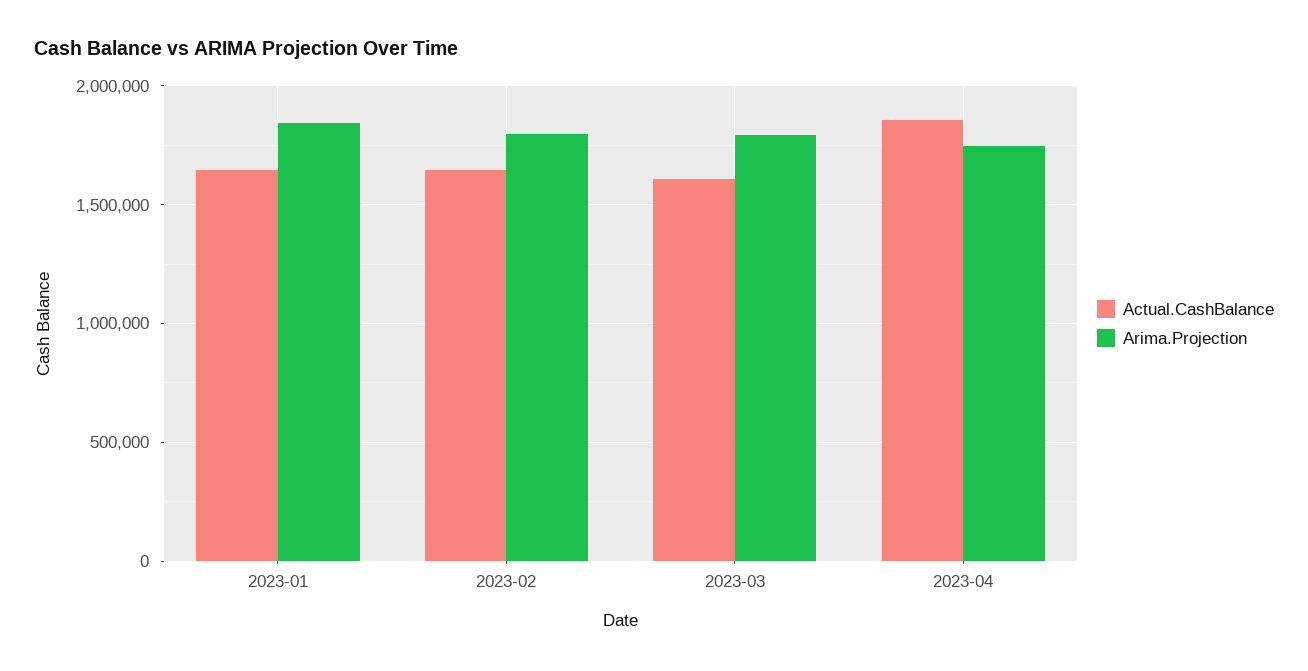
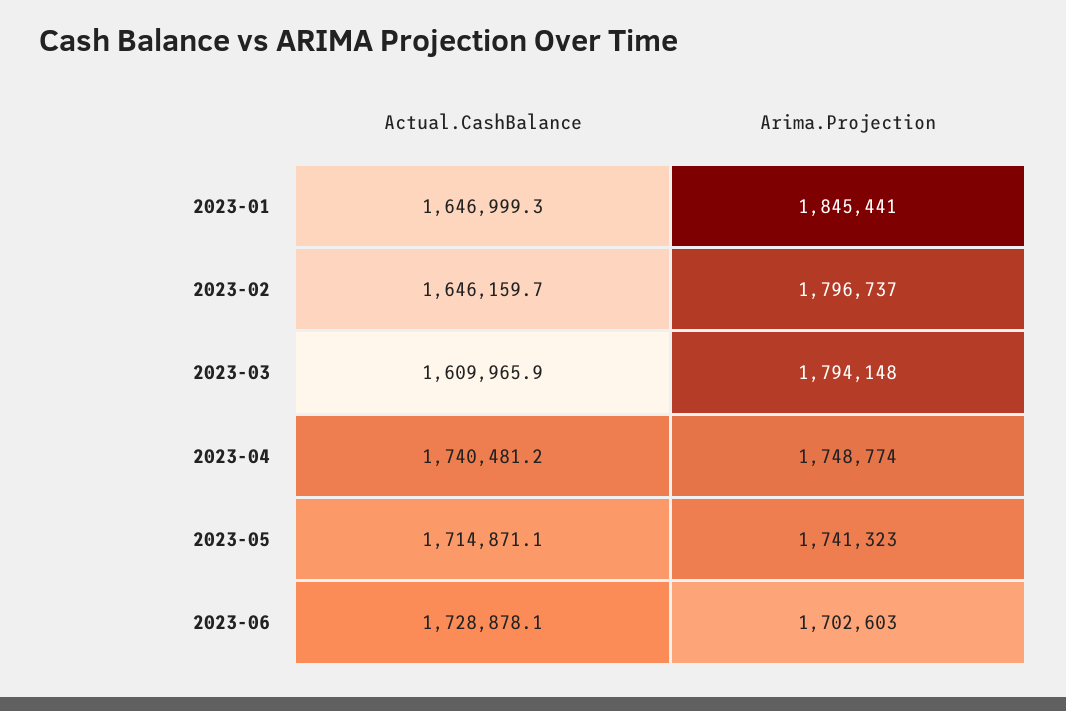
Actual.CashBalance, 2023-04: 1850000 -> 1740481.2
Actual.CashBalance, 2023-05: none -> 1714871.1
Arima.Projection, 2023-05: none -> 1741323
Actual.CashBalance, 2023-06: none -> 1728878.1
Arima.Projection, 2023-06: none -> 1702603

